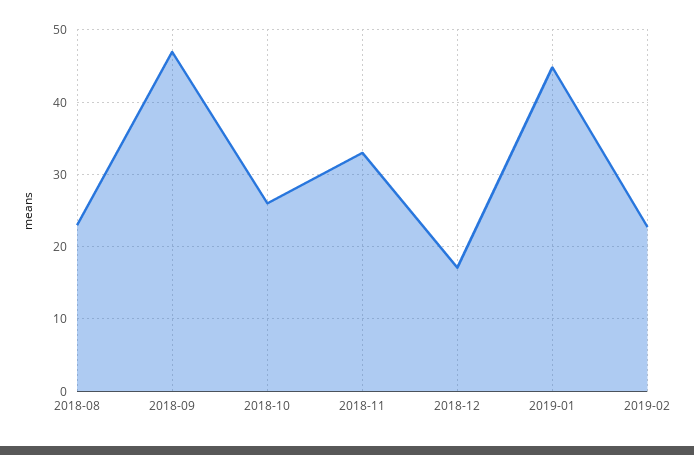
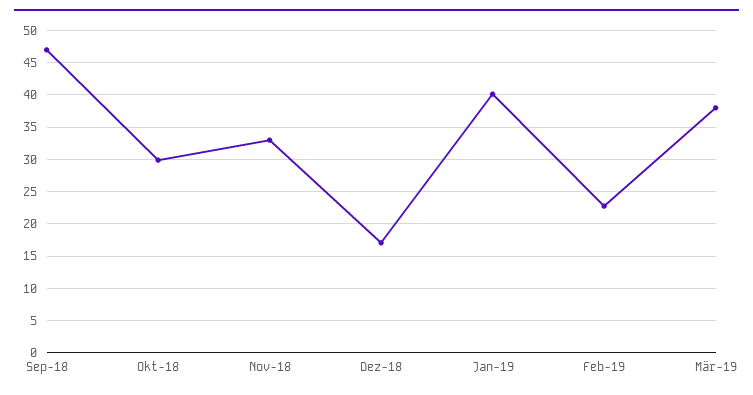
2018-08: 23 -> none
2018-10: 26 -> 30
2019-01: 45 -> 40
Mär-19: none -> 38

